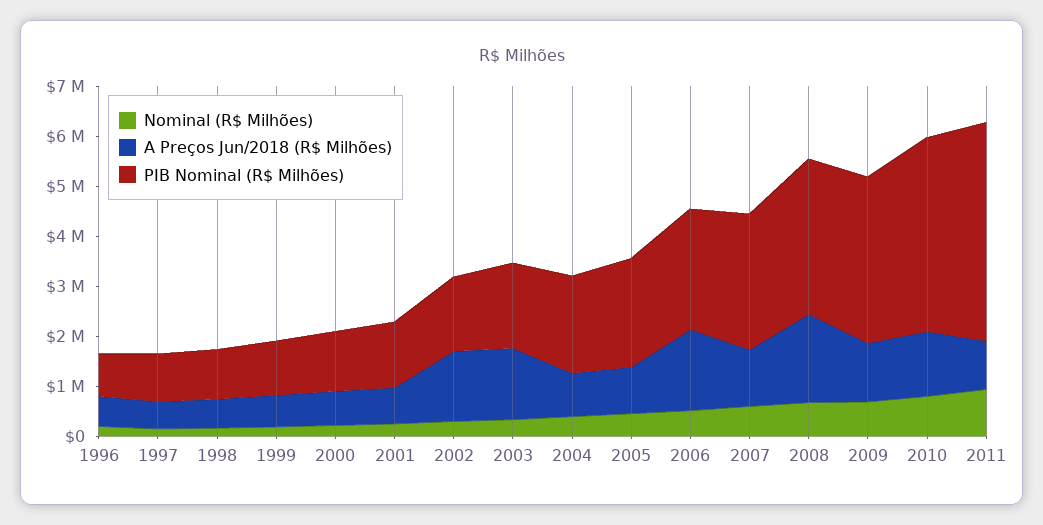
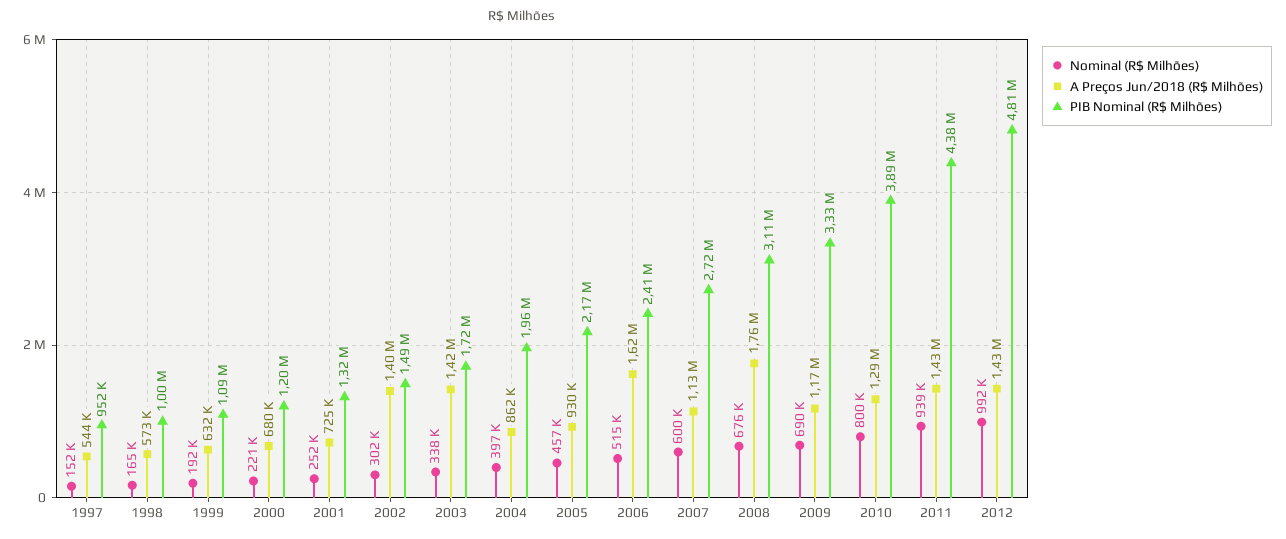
Nominal (R$ Milhões), 1996: 200000 -> none
A Preços Jun/2018 (R$ Milhões), 1996: 600000 -> none
PIB Nominal (R$ Milhões), 1996: 800000 -> none
A Preços Jun/2018 (R$ Milhões), 2011: 1000000 -> 1430000
Nominal (R$ Milhões), 2012: none -> 992000
A Preços Jun/2018 (R$ Milhões), 2012: none -> 1430000
PIB Nominal (R$ Milhões), 2012: none -> 4810000

